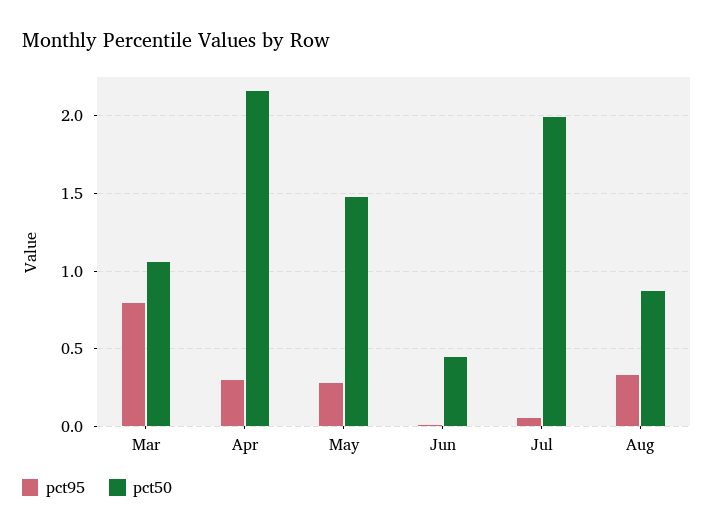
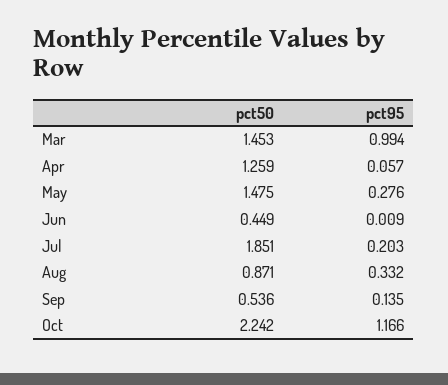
pct95, Mar: 0.8 -> 0.994
pct50, Mar: 1.05 -> 1.453
pct95, Apr: 0.3 -> 0.057
pct50, Apr: 2.15 -> 1.259
pct95, Jul: 0.05 -> 0.203
pct50, Jul: 2 -> 1.851
pct50, Sep: none -> 0.536
pct95, Sep: none -> 0.135
pct50, Oct: none -> 2.242
pct95, Oct: none -> 1.166

